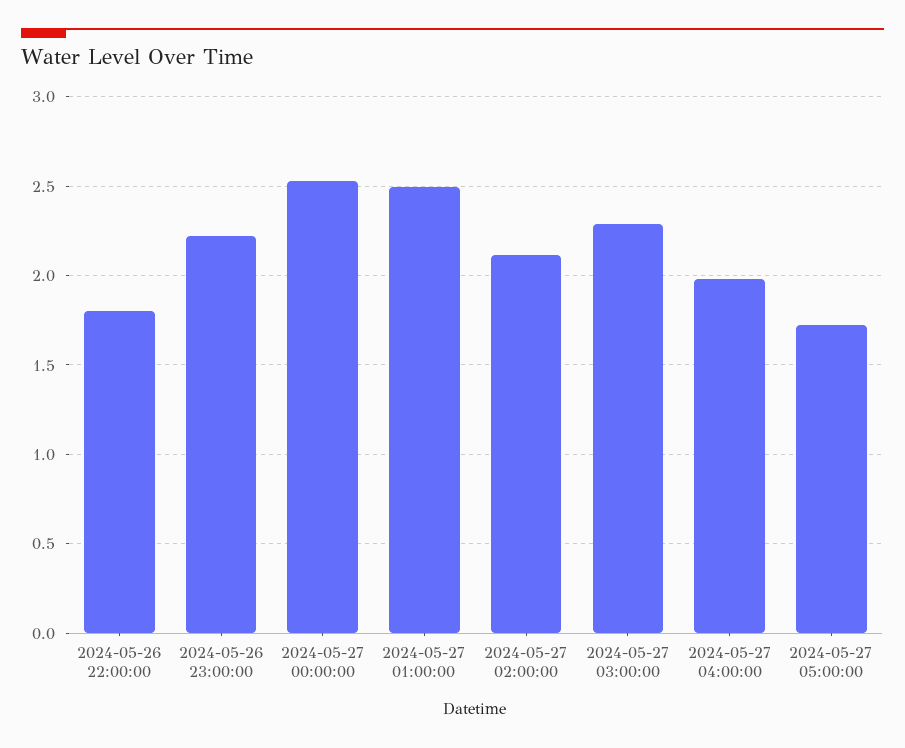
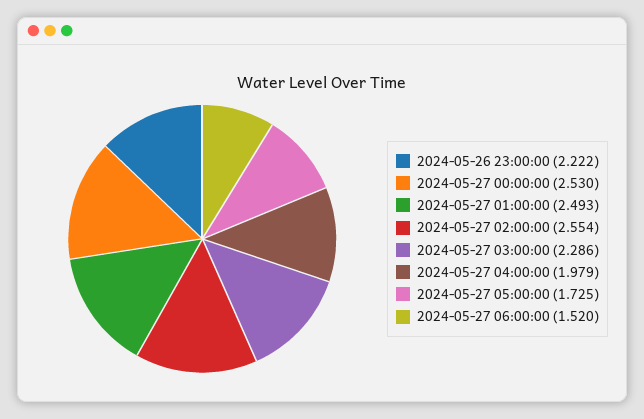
2024-05-26 22:00:00: 1.8 -> none
2024-05-27 02:00:00: 2.1 -> 2.554
2024-05-27 06:00:00: none -> 1.52

